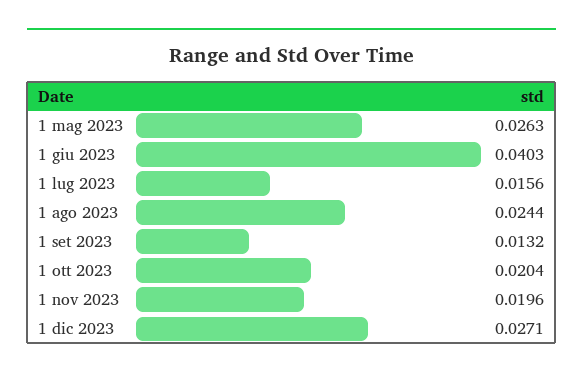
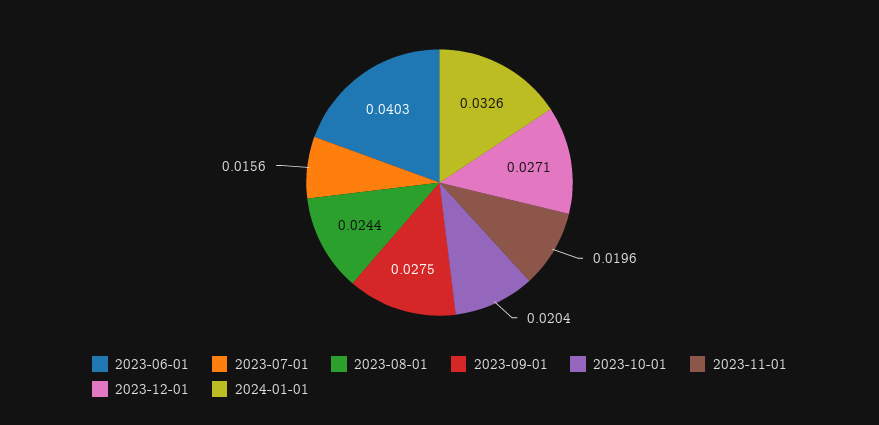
1 mag 2023: 0.0263 -> none
1 set 2023: 0.0132 -> 0.0275
2024-01-01: none -> 0.0326

